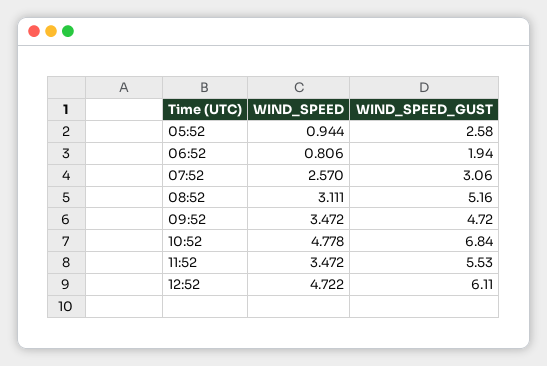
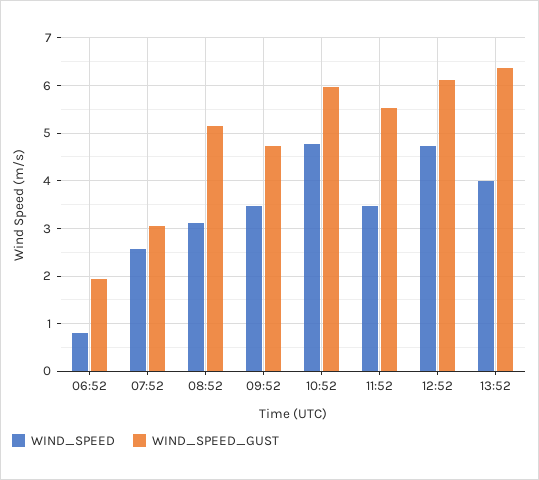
WIND_SPEED, 05:52: 0.944 -> none
WIND_SPEED_GUST, 05:52: 2.58 -> none
WIND_SPEED_GUST, 10:52: 6.84 -> 6
WIND_SPEED, 13:52: none -> 4
WIND_SPEED_GUST, 13:52: none -> 6.4

